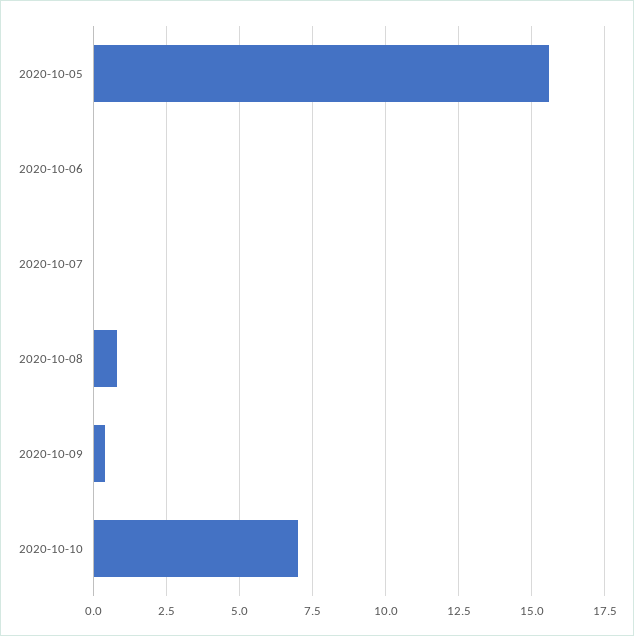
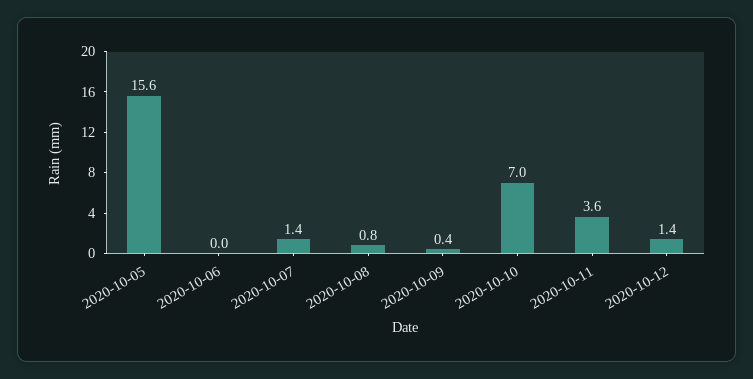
2020-10-07: 0 -> 1.4
2020-10-11: none -> 3.6
2020-10-12: none -> 1.4

